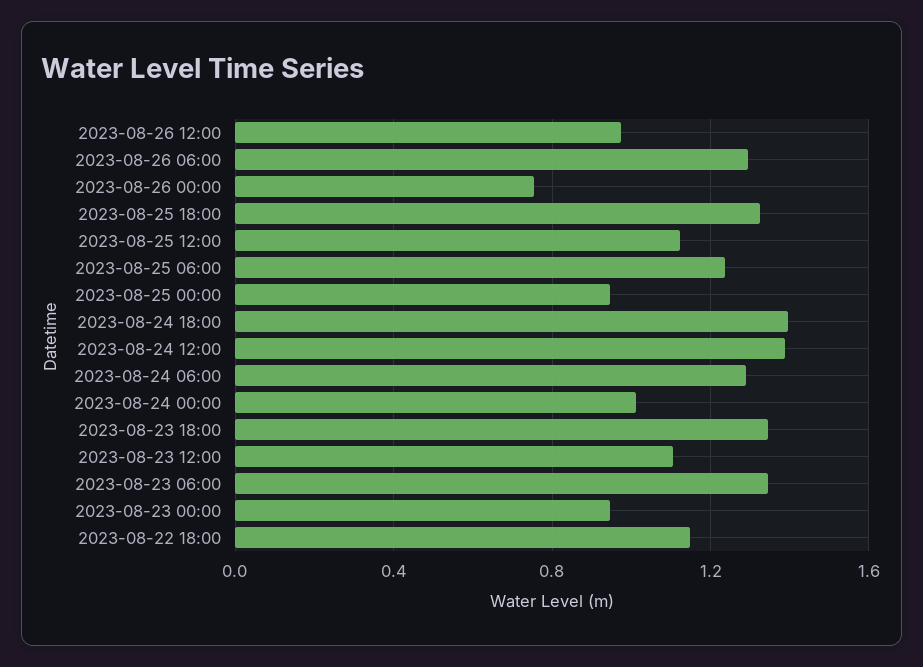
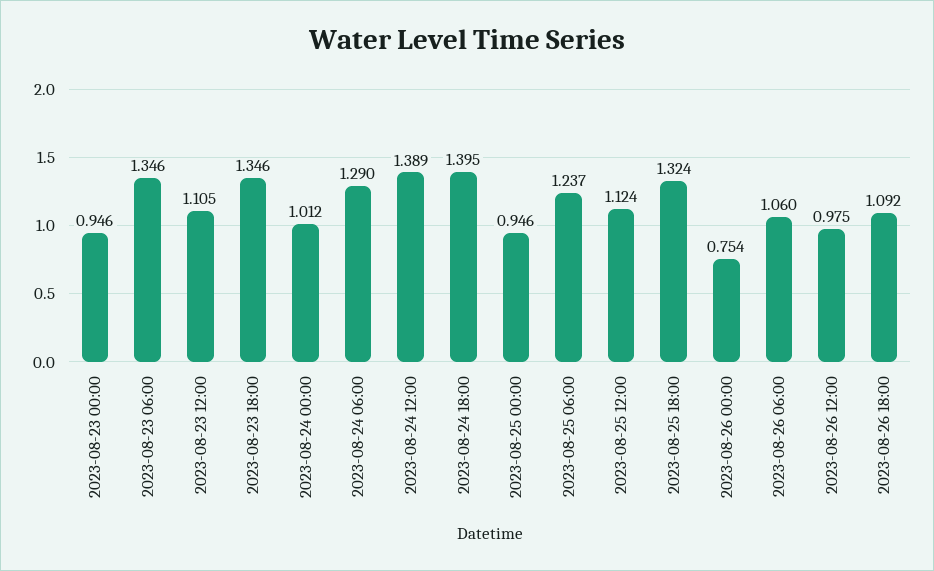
2023-08-26 06:00: 1.3 -> 1.06
2023-08-22 18:00: 1.15 -> none
2023-08-26 18:00: none -> 1.092

